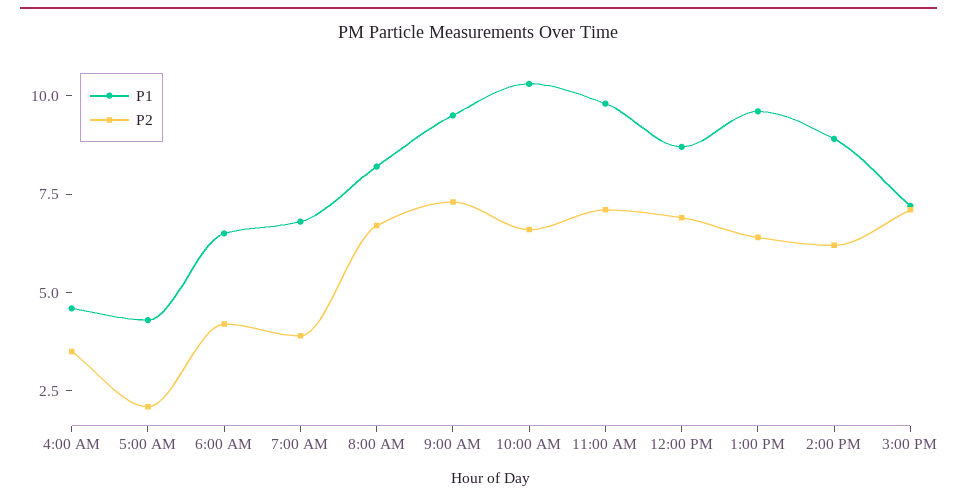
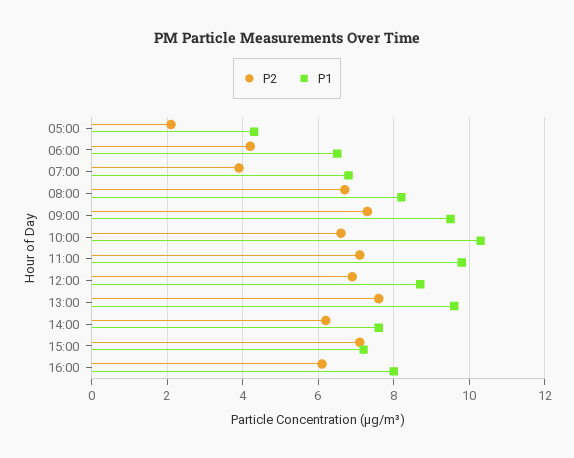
P1, 4:00 AM: 4.5 -> none
P2, 4:00 AM: 3.5 -> none
P2, 1:00 PM: 6.5 -> 7.5
P1, 2:00 PM: 9 -> 7.5
P2, 16:00: none -> 6
P1, 16:00: none -> 8

